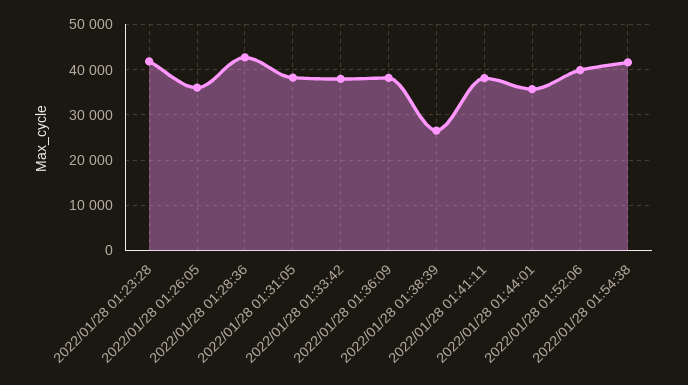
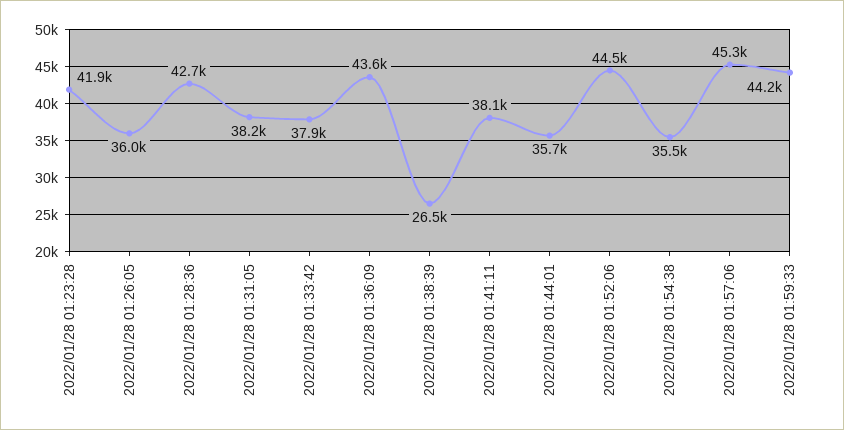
2022/01/28 01:36:09: 38000 -> 43600
2022/01/28 01:52:06: 40000 -> 44500
2022/01/28 01:54:38: 42000 -> 35500
2022/01/28 01:57:06: none -> 45300
2022/01/28 01:59:33: none -> 44200

